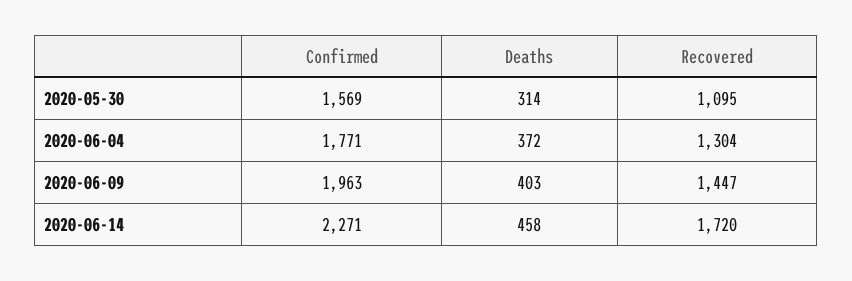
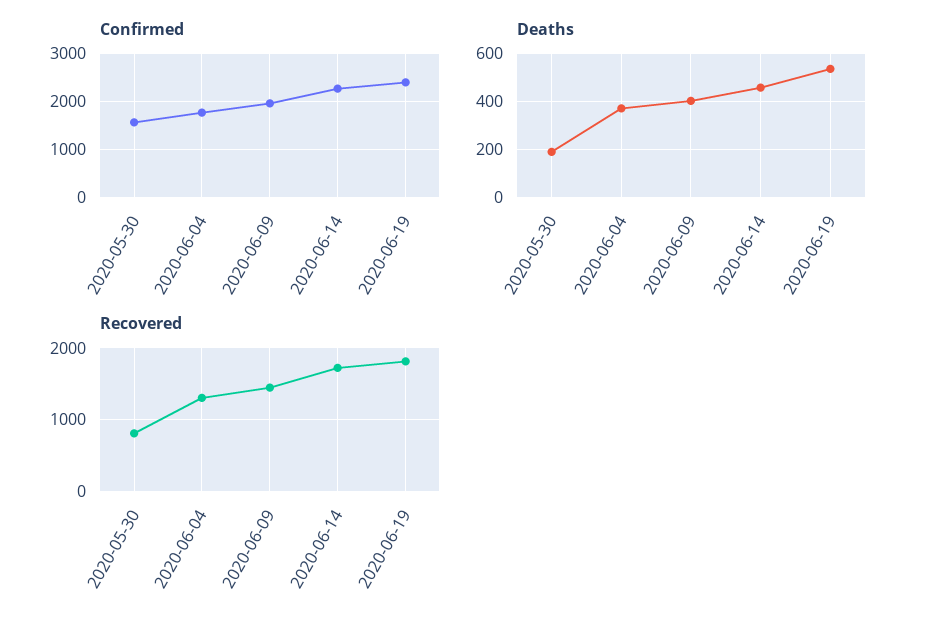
Deaths, 2020-05-30: 314 -> 200
Recovered, 2020-05-30: 1095 -> 800
Confirmed, 2020-06-19: none -> 2400
Deaths, 2020-06-19: none -> 550
Recovered, 2020-06-19: none -> 1800

